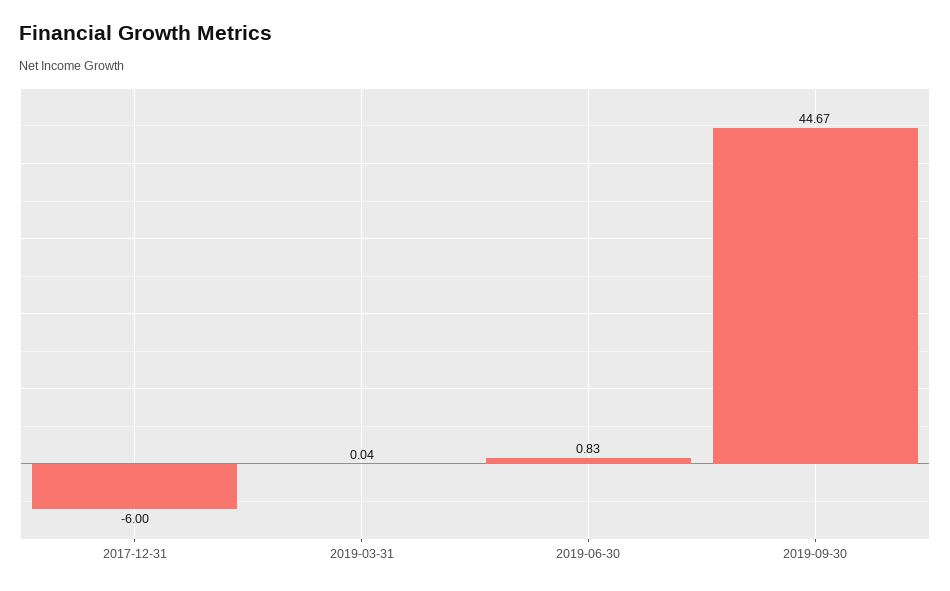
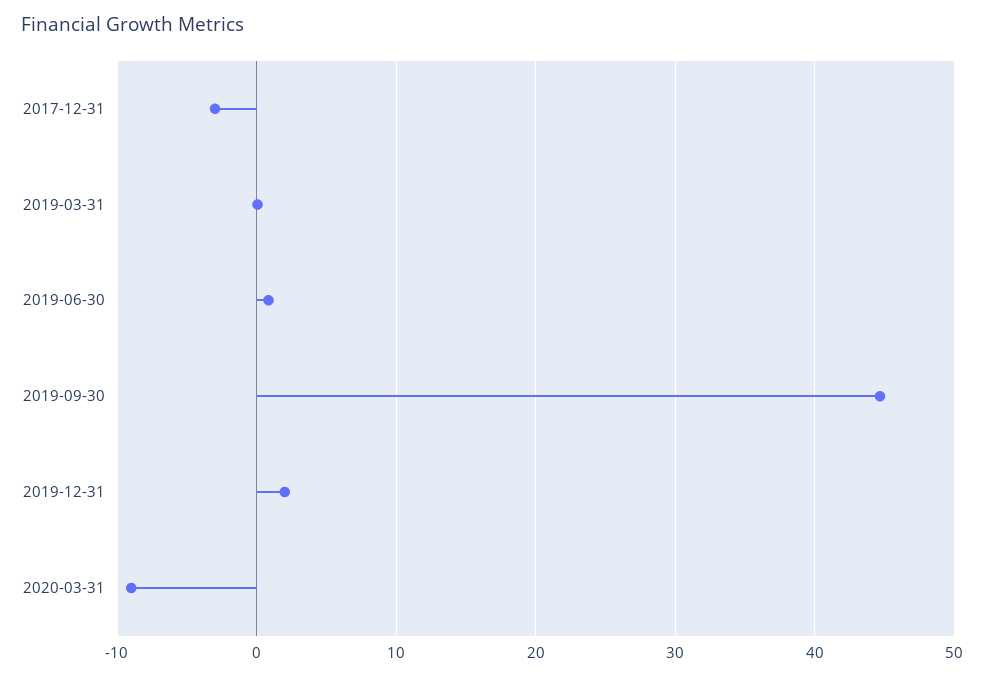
2017-12-31: -6 -> -3
2019-12-31: none -> 2
2020-03-31: none -> -9

